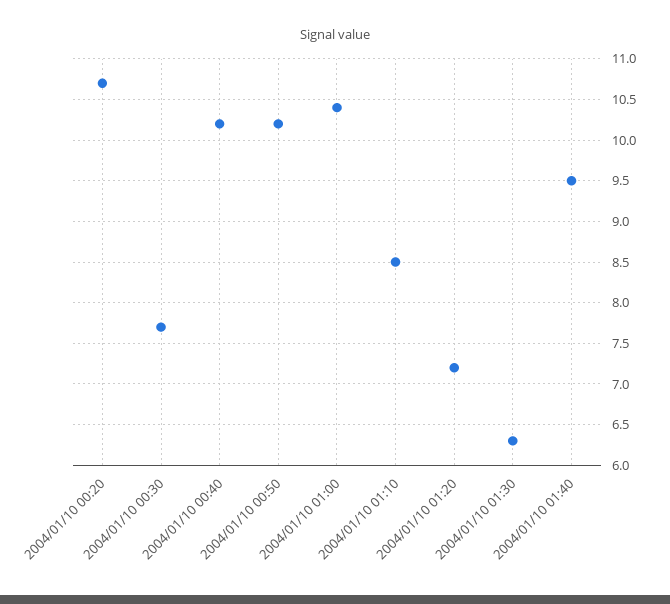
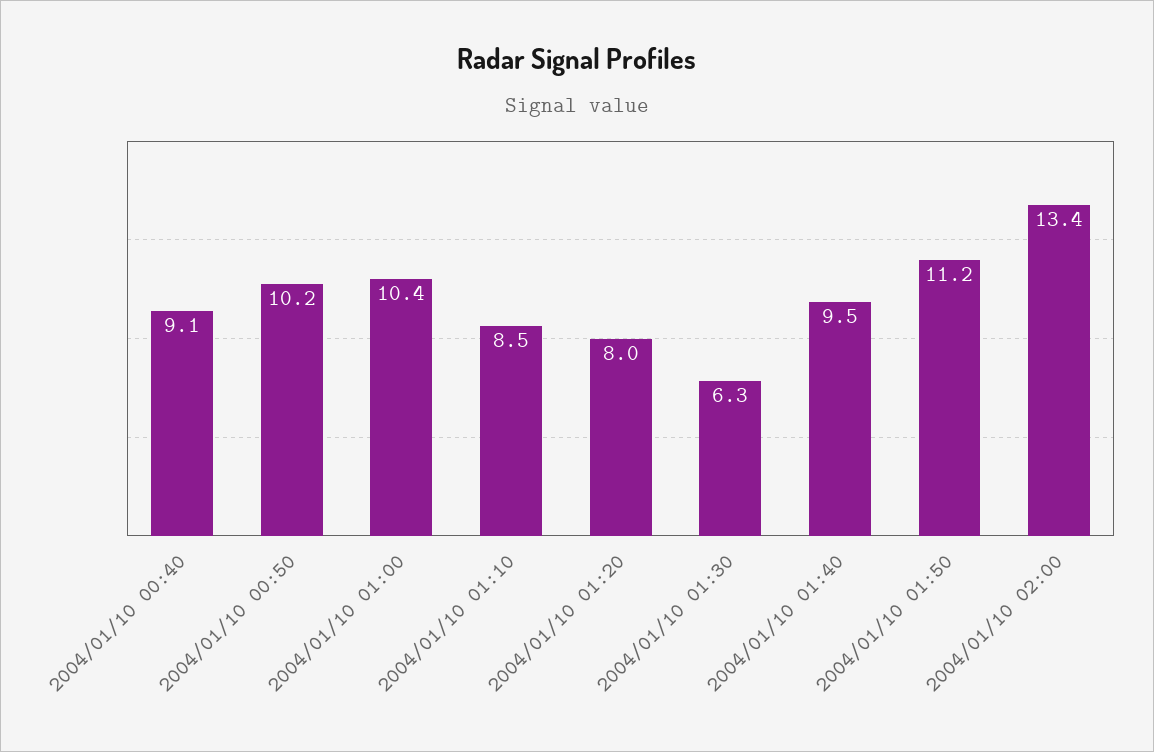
2004/01/10 00:20: 10.7 -> none
2004/01/10 00:30: 7.7 -> none
2004/01/10 00:40: 10.2 -> 9.1
2004/01/10 01:20: 7.2 -> 8
2004/01/10 01:50: none -> 11.2
2004/01/10 02:00: none -> 13.4

